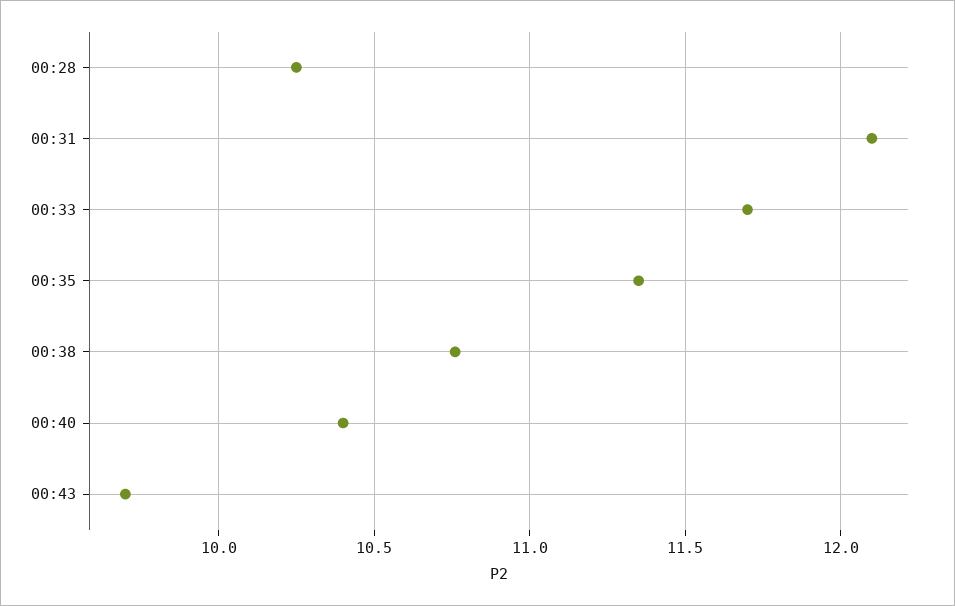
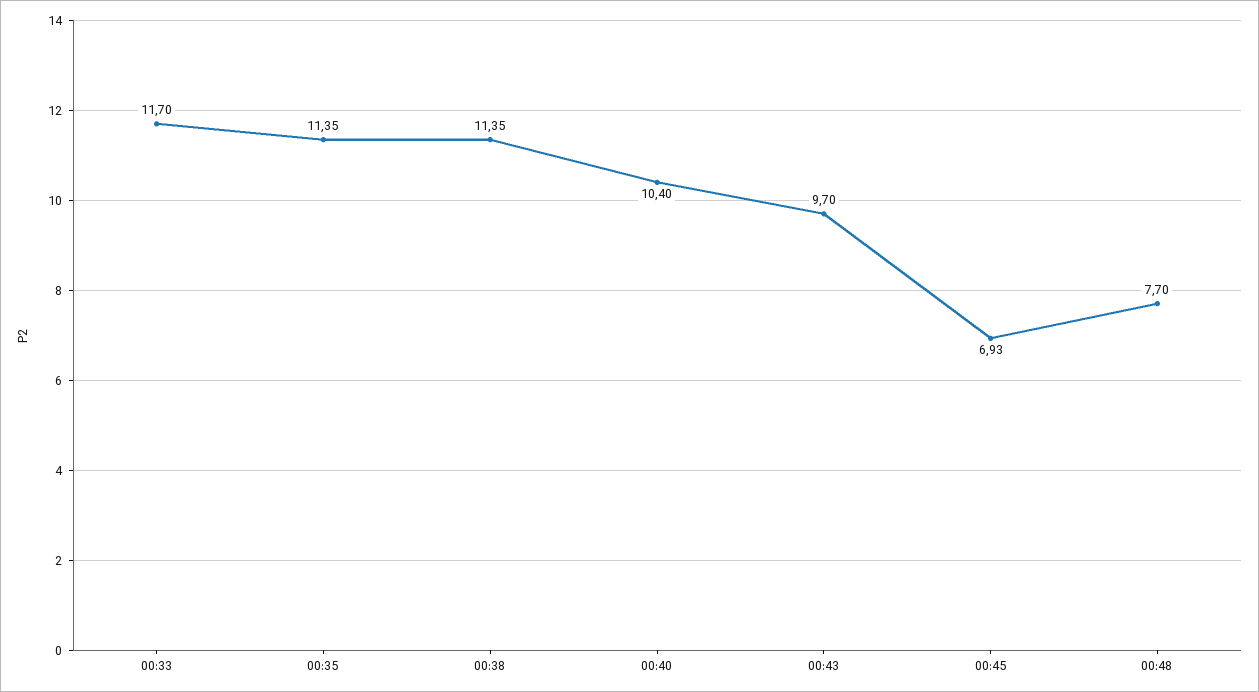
00:28: 10.25 -> none
00:31: 12.1 -> none
00:38: 10.75 -> 11.35
00:45: none -> 6.93
00:48: none -> 7.7

